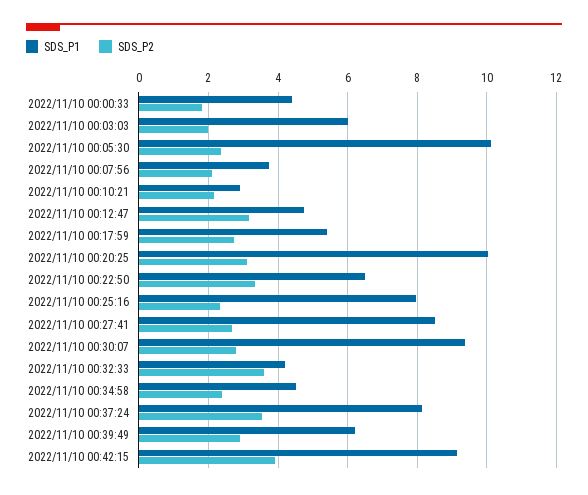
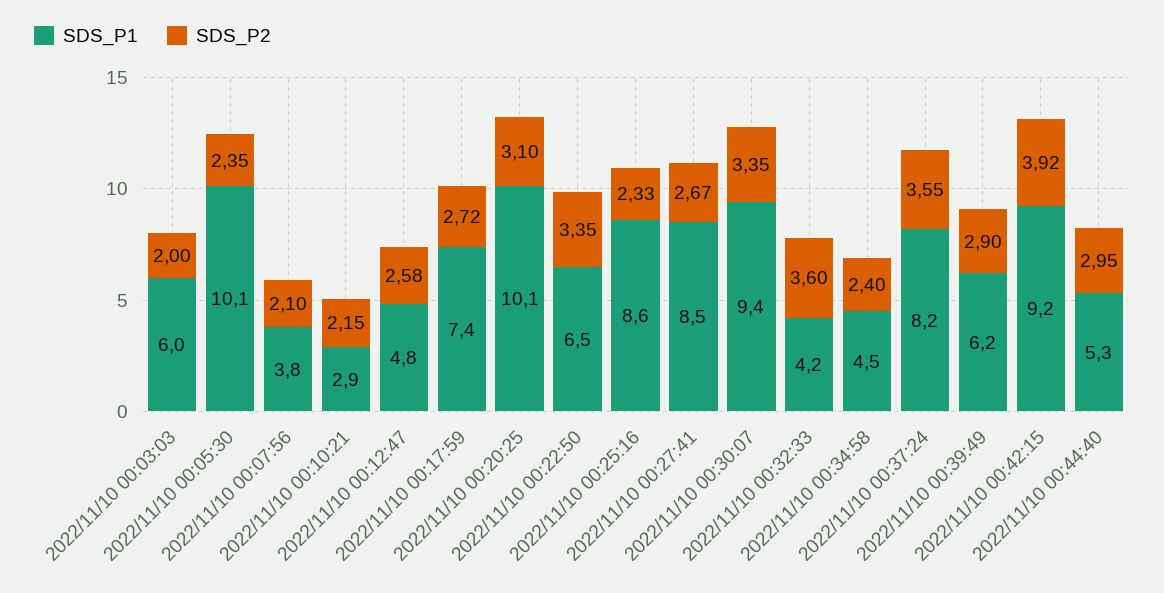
SDS_P1, 2022/11/10 00:00:33: 4.4 -> none
SDS_P2, 2022/11/10 00:00:33: 1.8 -> none
SDS_P2, 2022/11/10 00:12:47: 3.2 -> 2.58
SDS_P1, 2022/11/10 00:17:59: 5.4 -> 7.4
SDS_P1, 2022/11/10 00:25:16: 8 -> 8.6
SDS_P2, 2022/11/10 00:30:07: 2.8 -> 3.35
SDS_P1, 2022/11/10 00:44:40: none -> 5.3
SDS_P2, 2022/11/10 00:44:40: none -> 2.95

